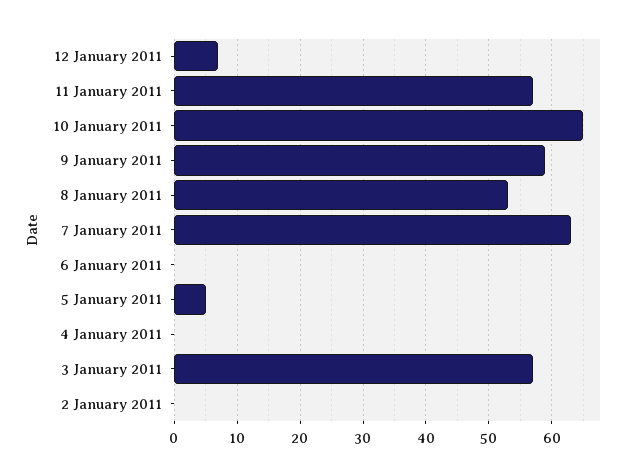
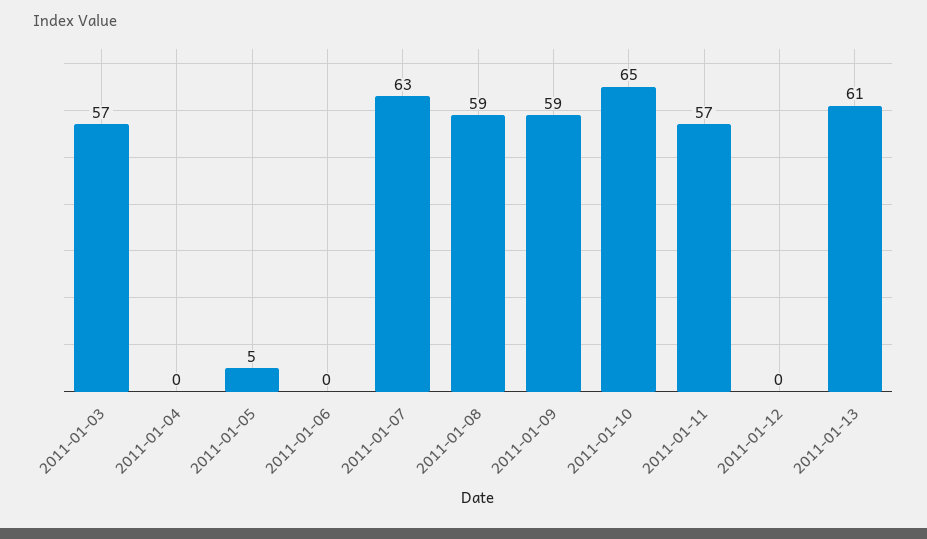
12 January 2011: 7 -> 0
8 January 2011: 53 -> 59
2 January 2011: 0 -> none
2011-01-13: none -> 61

